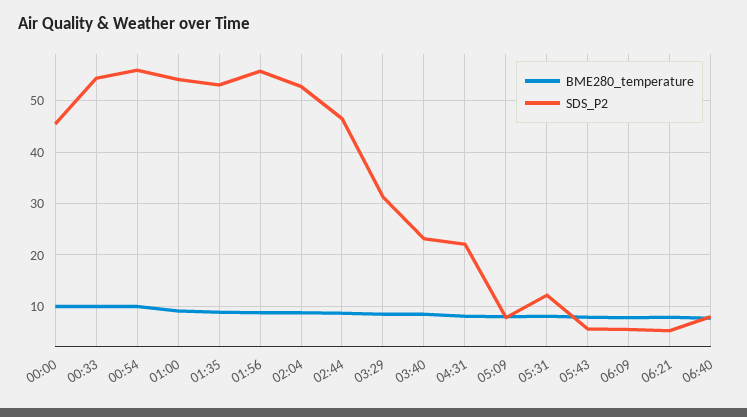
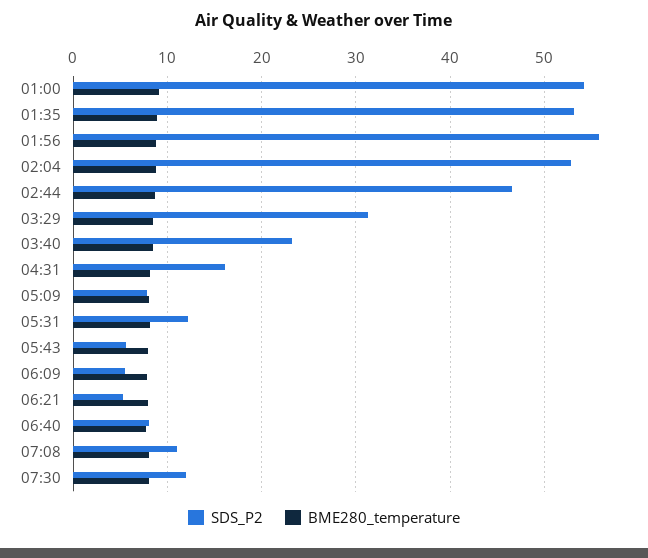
BME280_temperature, 00:00: 10 -> none
SDS_P2, 00:00: 46 -> none
BME280_temperature, 00:33: 10 -> none
SDS_P2, 00:33: 54 -> none
BME280_temperature, 00:54: 10 -> none
SDS_P2, 00:54: 56 -> none
SDS_P2, 04:31: 22 -> 16
SDS_P2, 07:08: none -> 11
BME280_temperature, 07:08: none -> 8
SDS_P2, 07:30: none -> 12
BME280_temperature, 07:30: none -> 8

